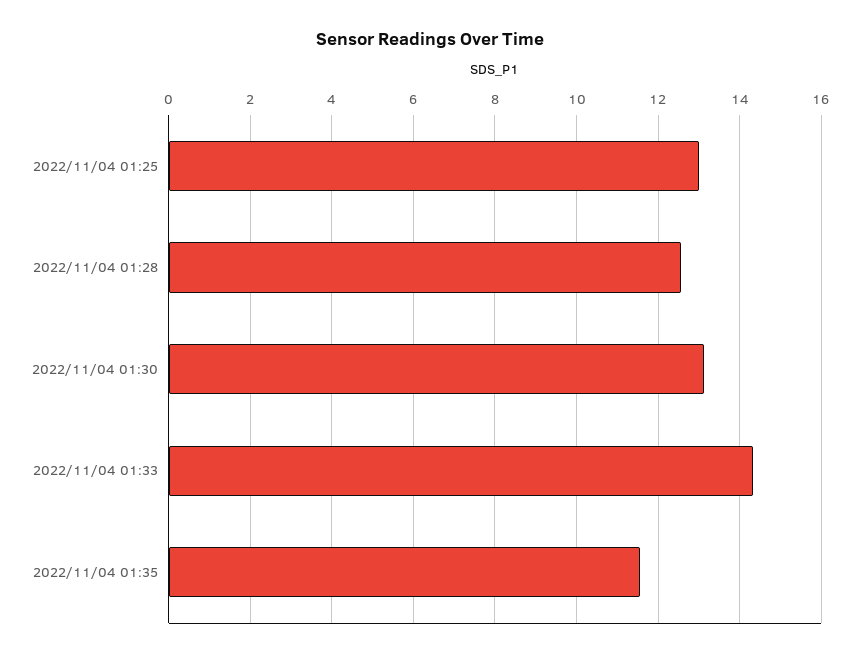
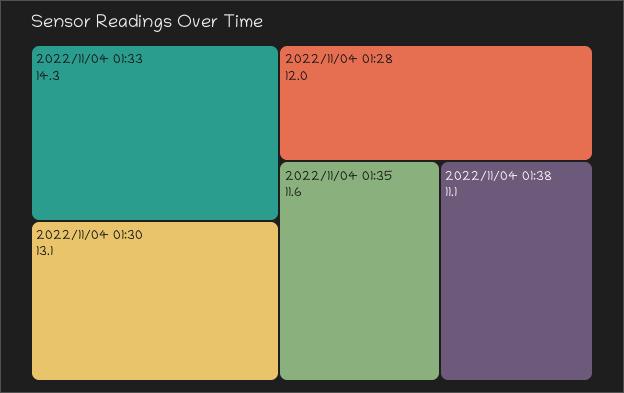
2022/11/04 01:25: 13 -> none
2022/11/04 01:28: 12.6 -> 12
2022/11/04 01:38: none -> 11.1

